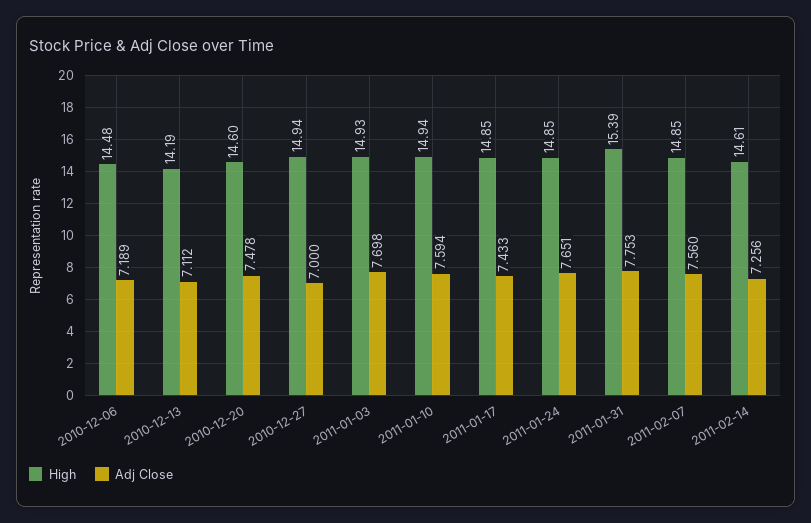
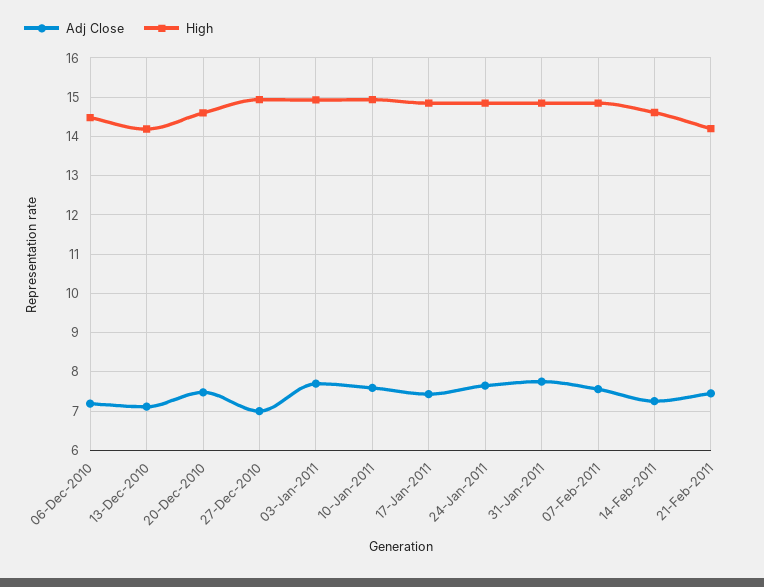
High, 2011-01-31: 15.39 -> 14.8
Adj Close, 21-Feb-2011: none -> 7.4
High, 21-Feb-2011: none -> 14.2

